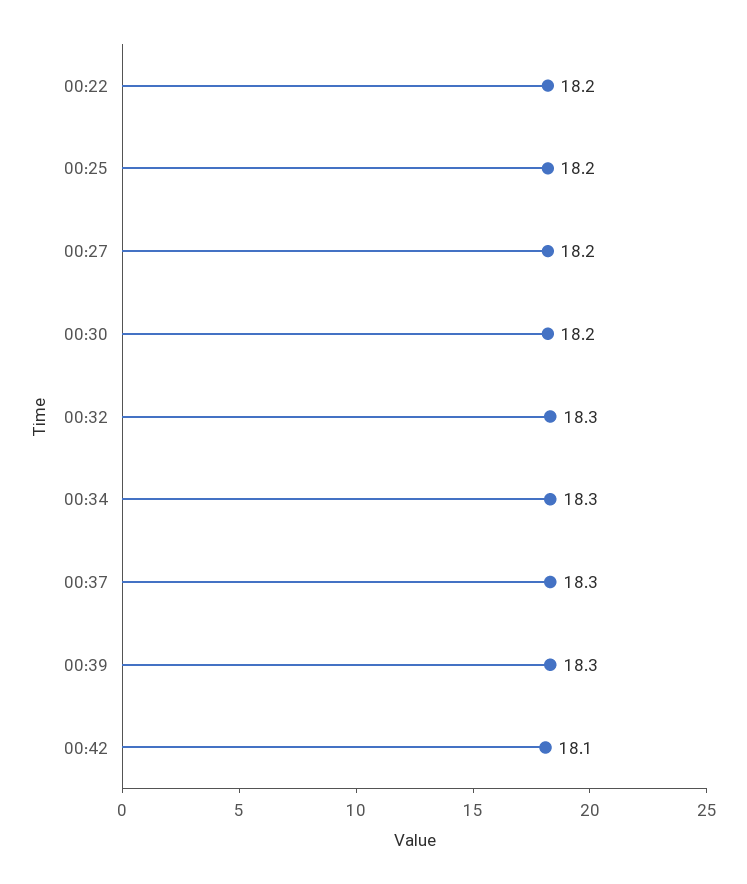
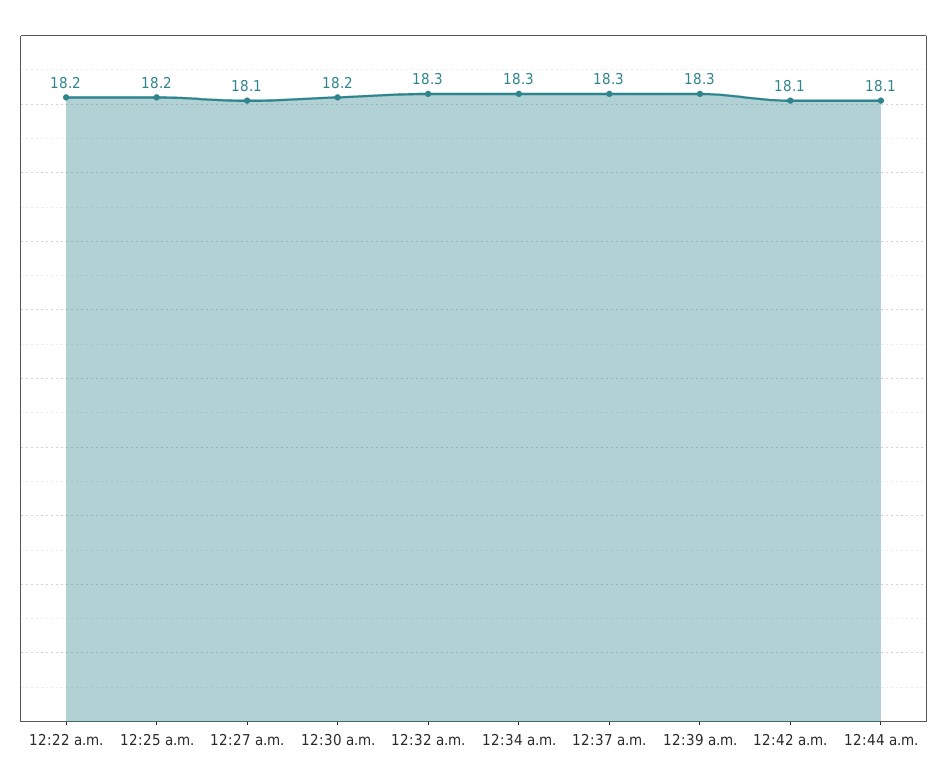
00:27: 18.2 -> 18.1
12:44 a.m.: none -> 18.1

